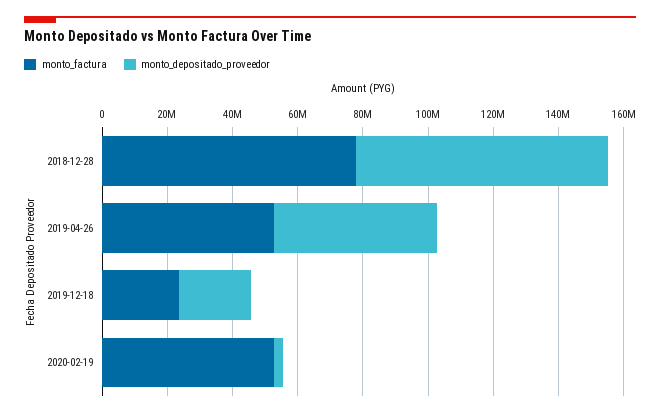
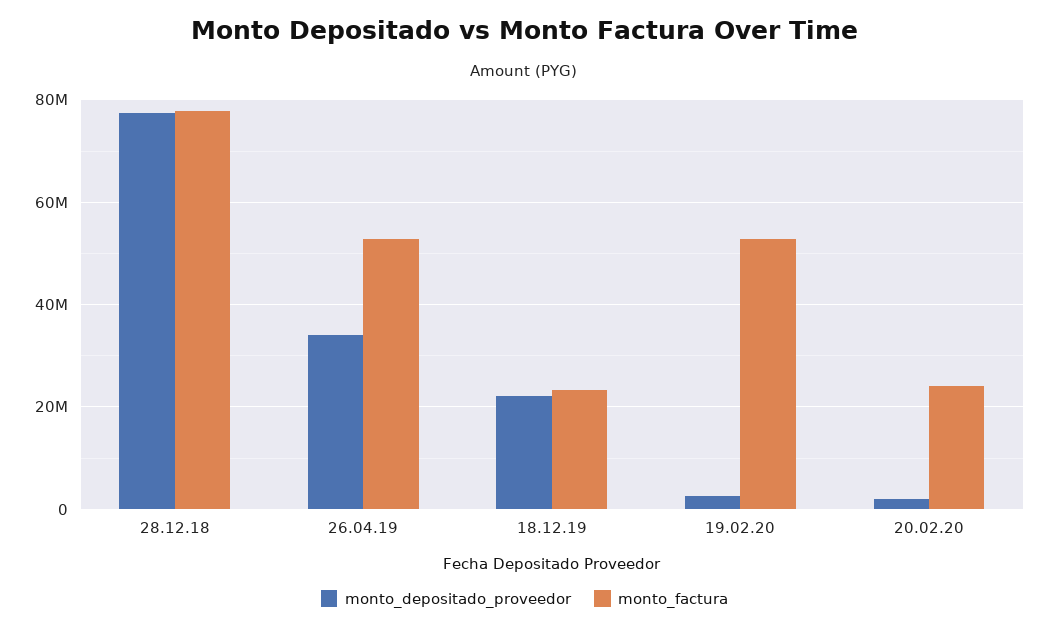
monto_depositado_proveedor, 2019-04-26: 50000000 -> 34000000
monto_depositado_proveedor, 20.02.20: none -> 2000000
monto_factura, 20.02.20: none -> 24000000

